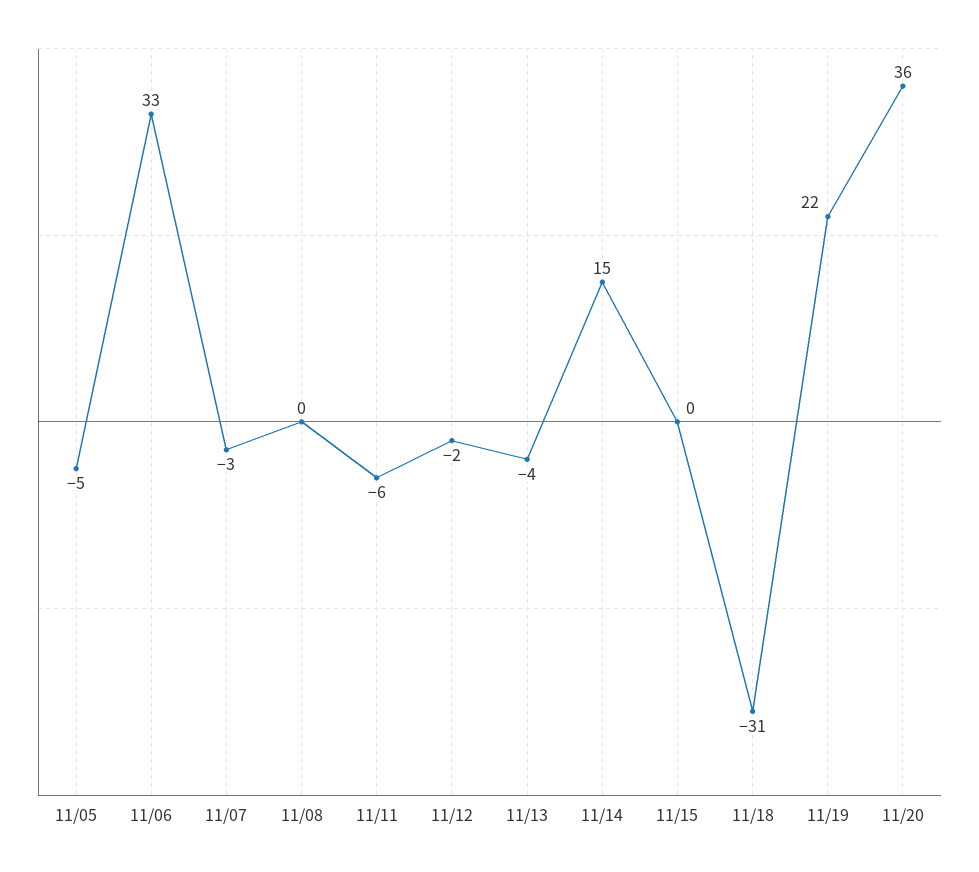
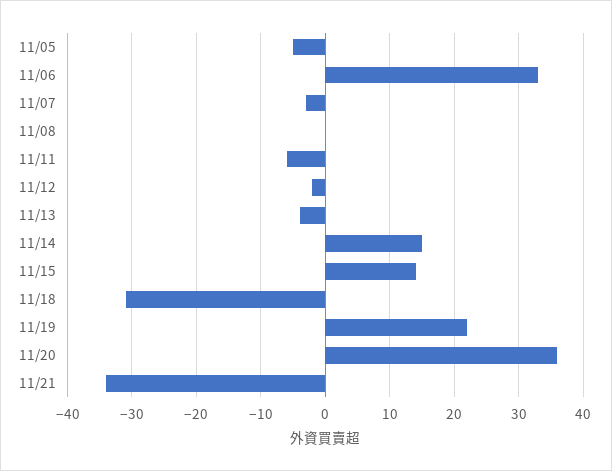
11/15: 0 -> 14
11/21: none -> -34

